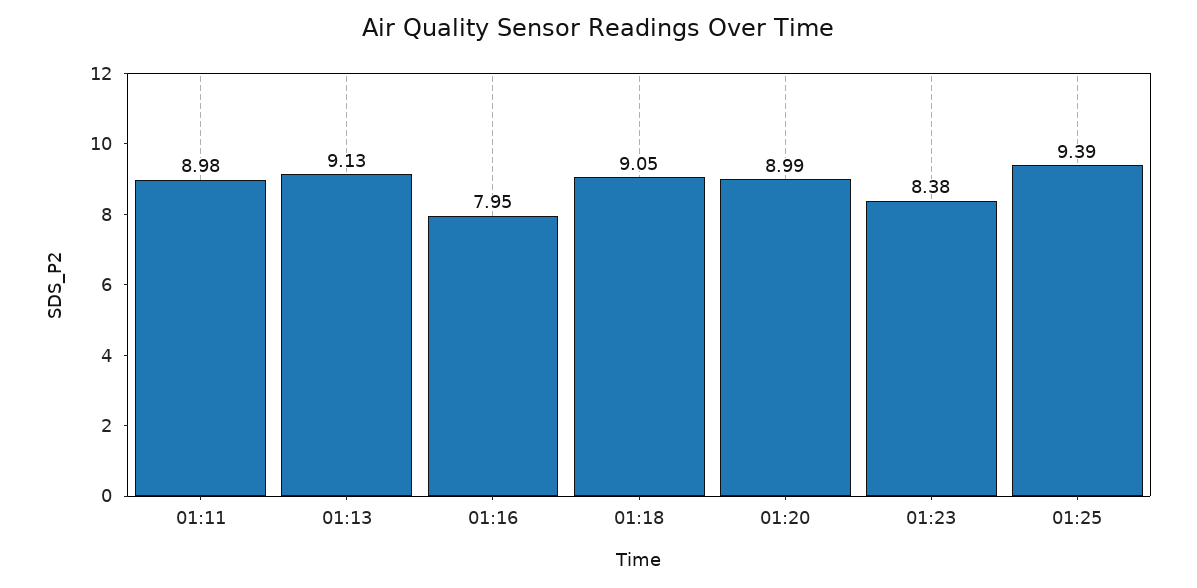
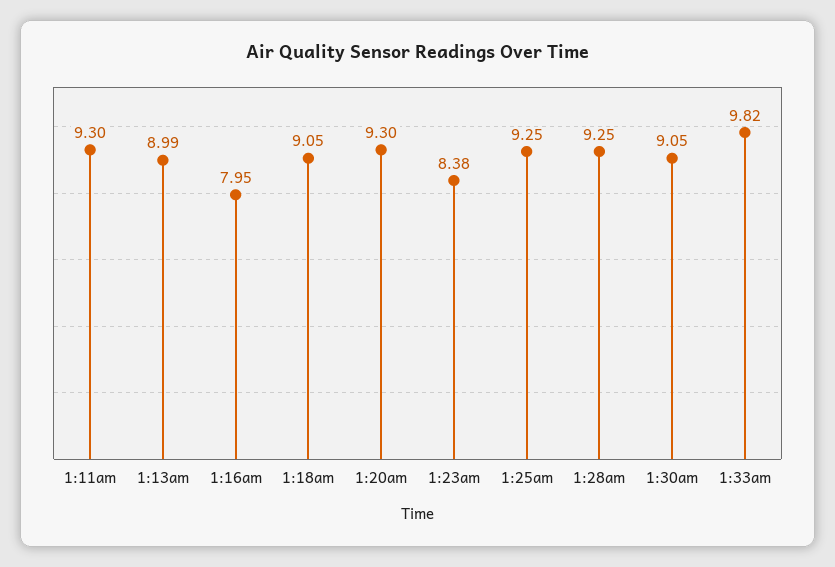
01:11: 8.98 -> 9.3
01:13: 9.13 -> 8.99
01:20: 8.99 -> 9.3
01:25: 9.39 -> 9.25
1:28am: none -> 9.25
1:30am: none -> 9.05
1:33am: none -> 9.82

